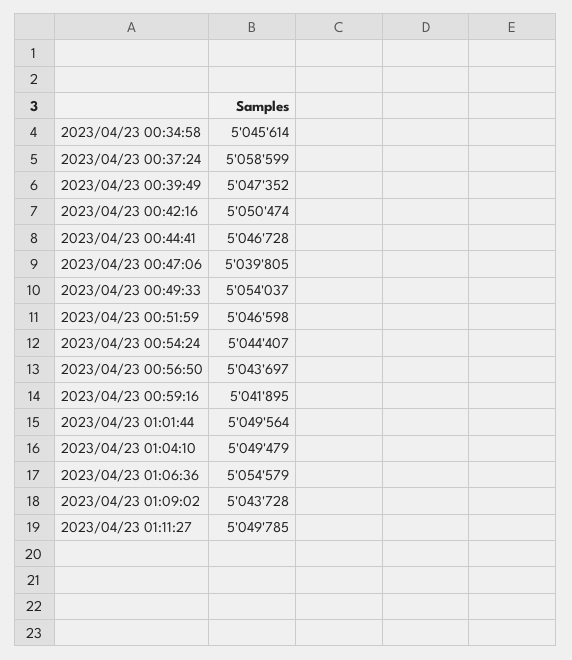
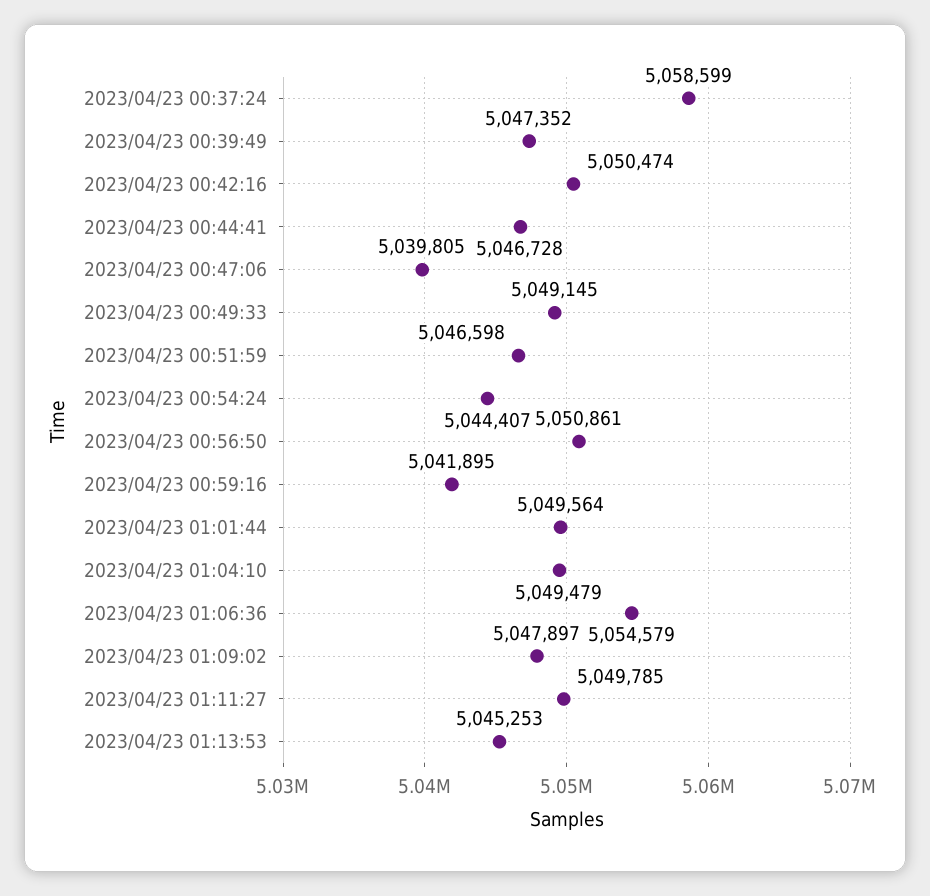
2023/04/23 00:34:58: 5045614 -> none
2023/04/23 00:49:33: 5054037 -> 5049145
2023/04/23 00:56:50: 5043697 -> 5050861
2023/04/23 01:09:02: 5043728 -> 5047897
2023/04/23 01:13:53: none -> 5045253

